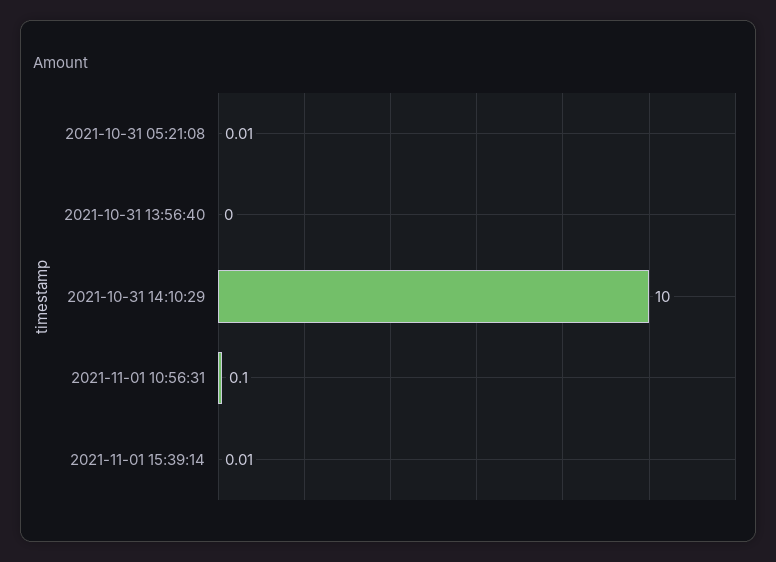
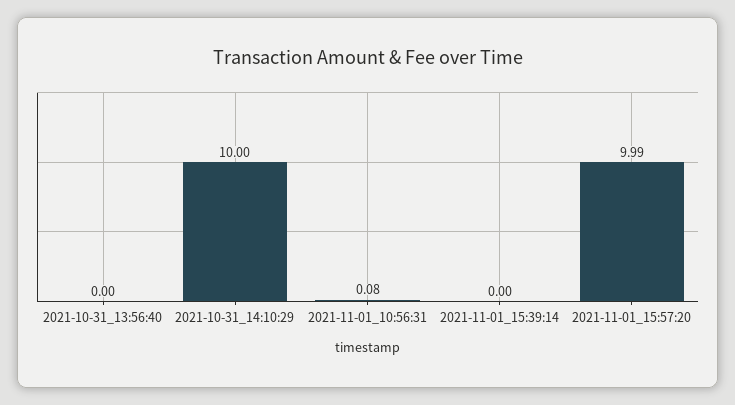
2021-10-31 05:21:08: 0.01 -> none
2021-11-01 10:56:31: 0.1 -> 0.08
2021-11-01 15:39:14: 0.01 -> 0
2021-11-01_15:57:20: none -> 9.99

